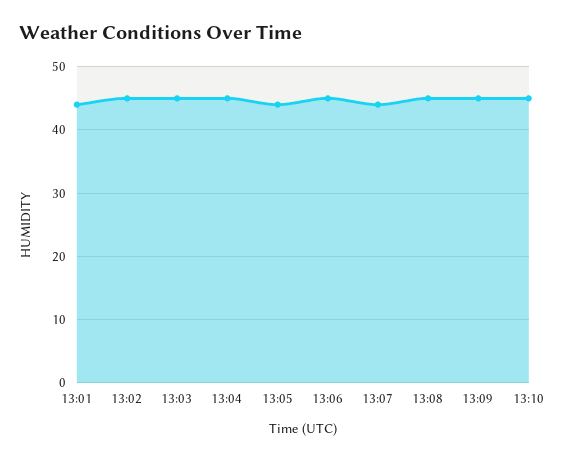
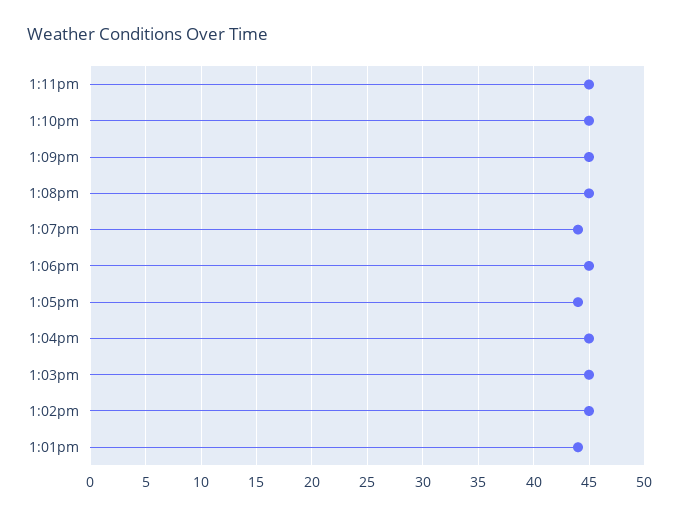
1:11pm: none -> 45

